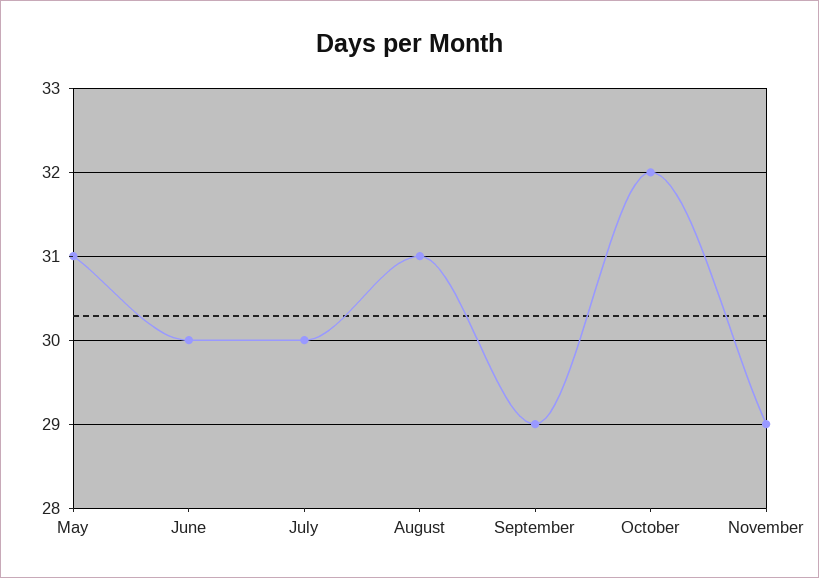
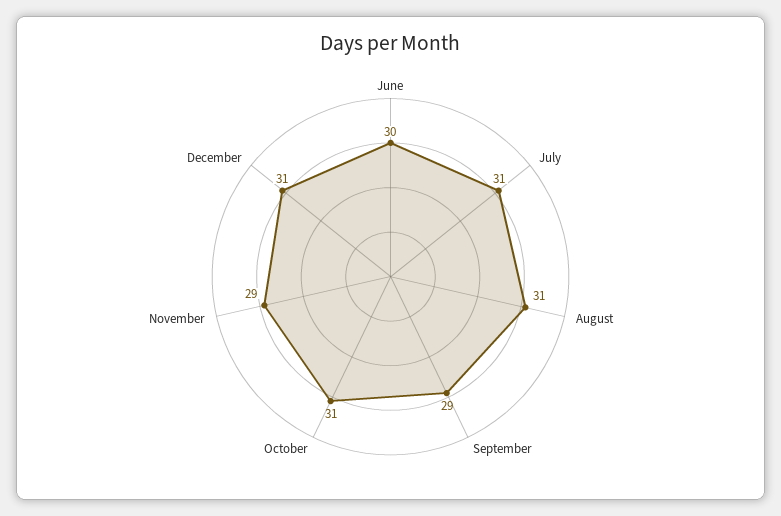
May: 31 -> none
July: 30 -> 31
October: 32 -> 31
December: none -> 31

